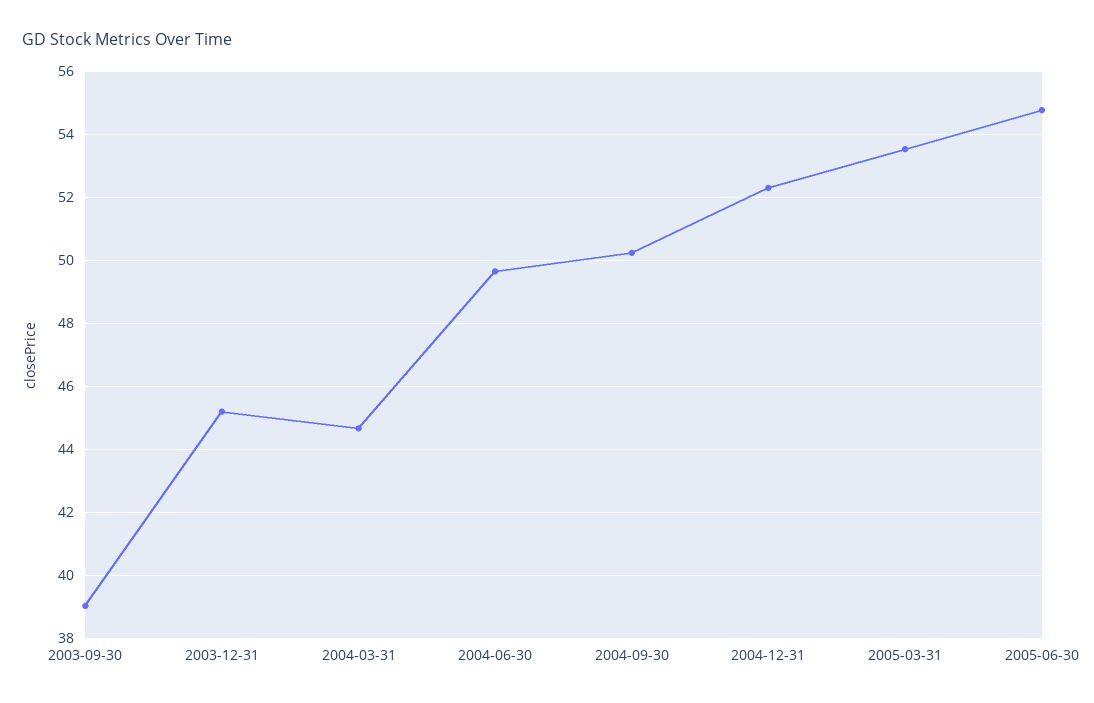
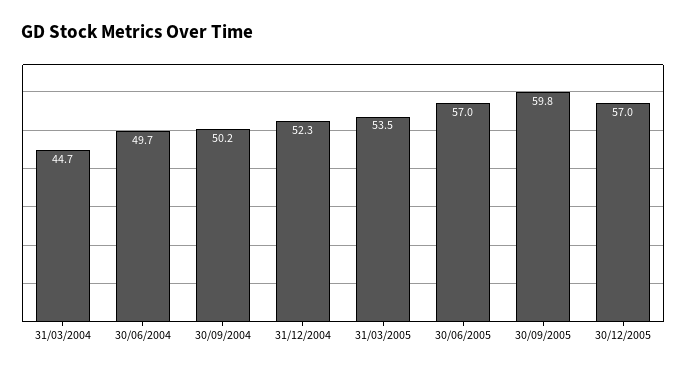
2003-09-30: 39 -> none
2003-12-31: 45.2 -> none
2005-06-30: 54.8 -> 57
30/09/2005: none -> 59.8
30/12/2005: none -> 57

